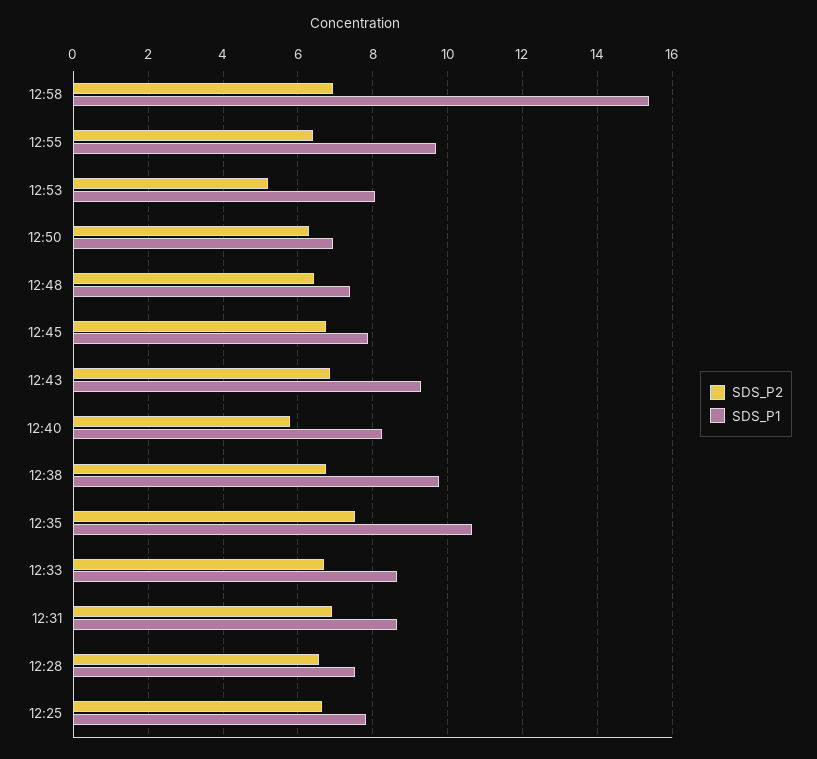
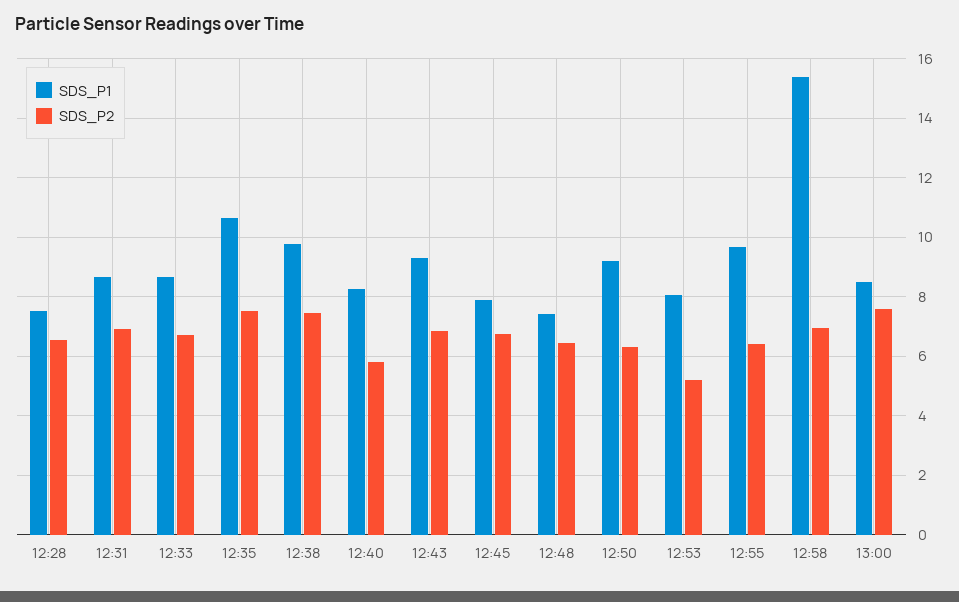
SDS_P1, 12:50: 7 -> 9.25
SDS_P2, 12:38: 6.8 -> 7.5
SDS_P2, 12:25: 6.6 -> none
SDS_P1, 12:25: 7.8 -> none
SDS_P1, 13:00: none -> 8.5
SDS_P2, 13:00: none -> 7.5

